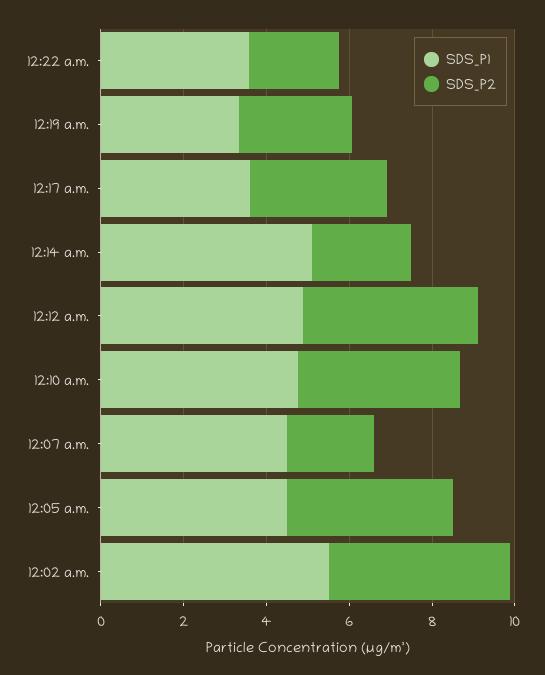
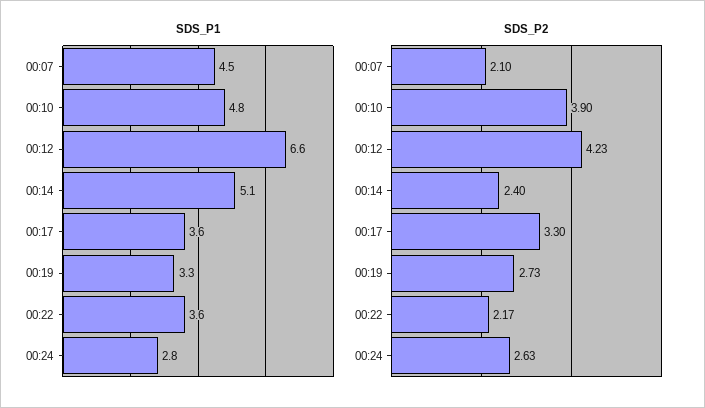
SDS_P1, 12:12 a.m.: 5 -> 6.6
SDS_P1, 12:05 a.m.: 4.5 -> none
SDS_P2, 12:05 a.m.: 4 -> none
SDS_P1, 12:02 a.m.: 5.5 -> none
SDS_P2, 12:02 a.m.: 4.5 -> none
SDS_P1, 00:24: none -> 2.8
SDS_P2, 00:24: none -> 2.63

